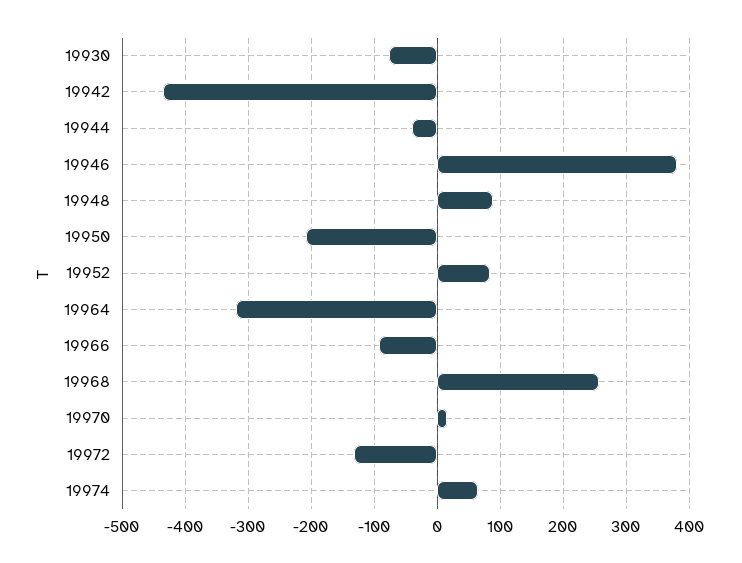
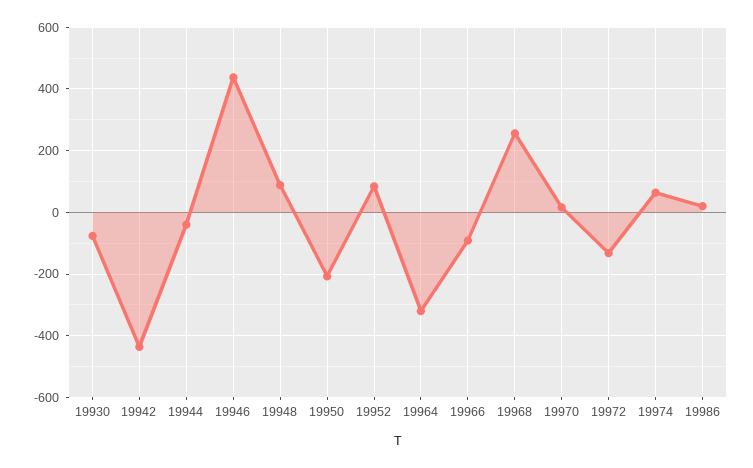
19946: 380 -> 440
19986: none -> 20

